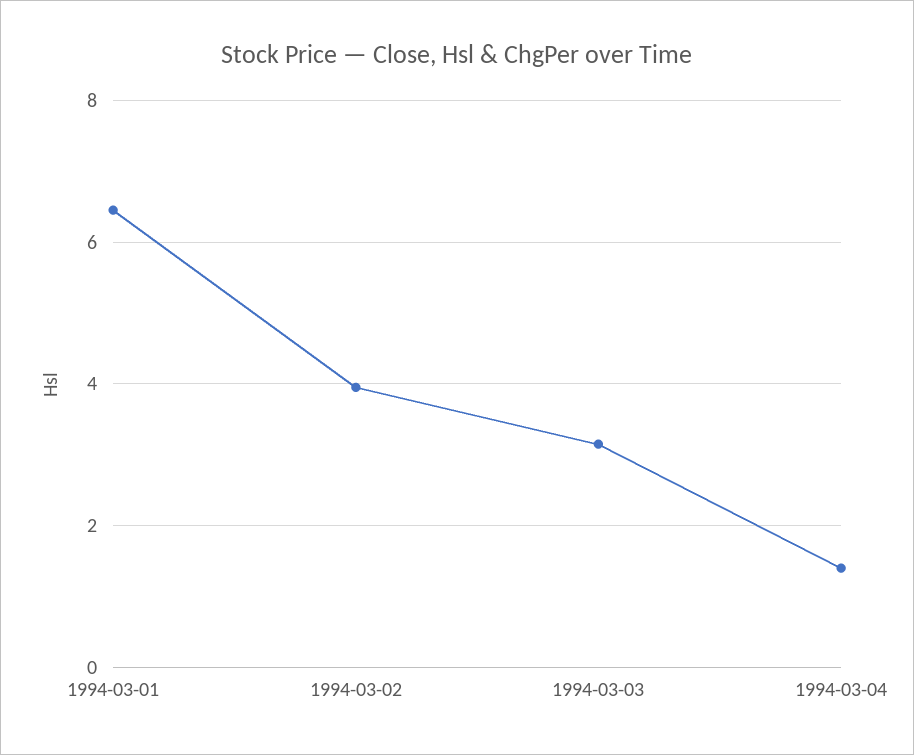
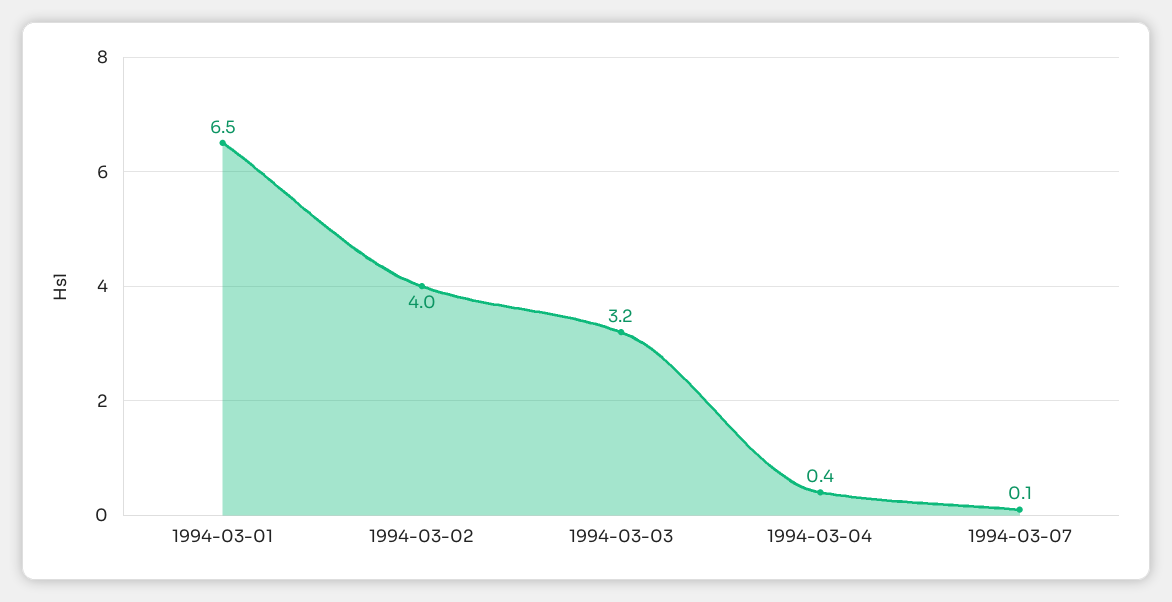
1994-03-04: 1.4 -> 0.4
1994-03-07: none -> 0.1

